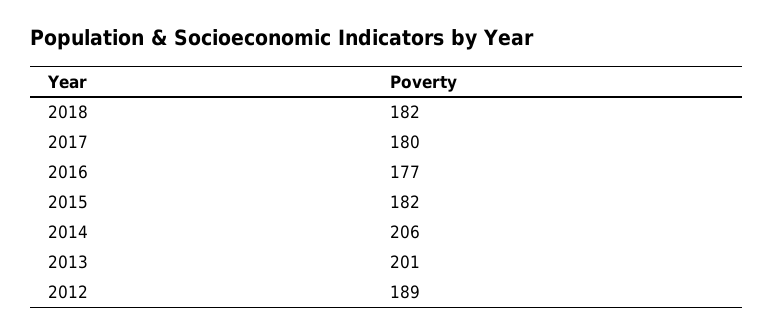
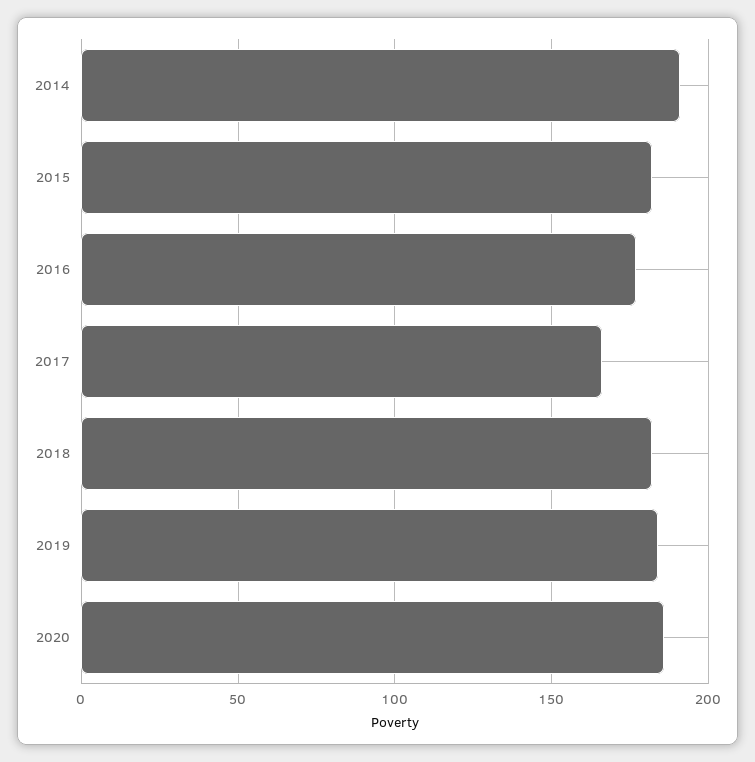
2017: 180 -> 165
2014: 206 -> 190
2013: 201 -> none
2012: 189 -> none
2019: none -> 185
2020: none -> 185

